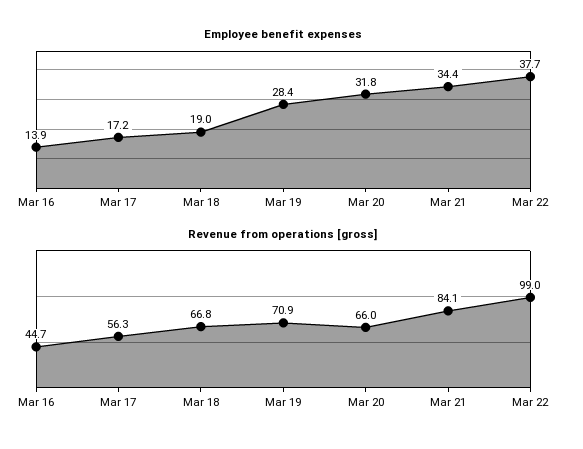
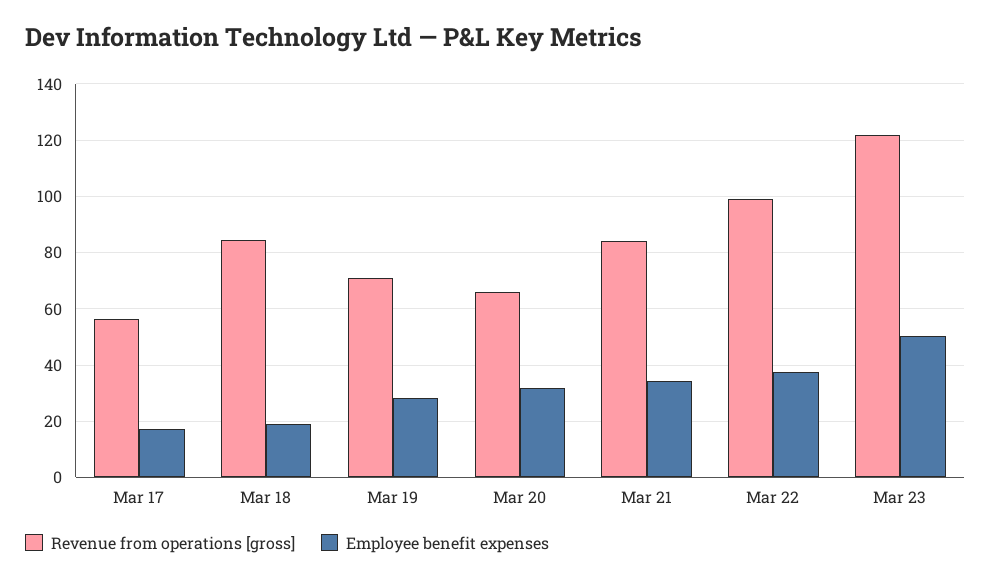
Employee benefit expenses, Mar 16: 13.9 -> none
Revenue from operations [gross], Mar 16: 44.7 -> none
Revenue from operations [gross], Mar 18: 66.8 -> 85
Revenue from operations [gross], Mar 23: none -> 122.5
Employee benefit expenses, Mar 23: none -> 50

